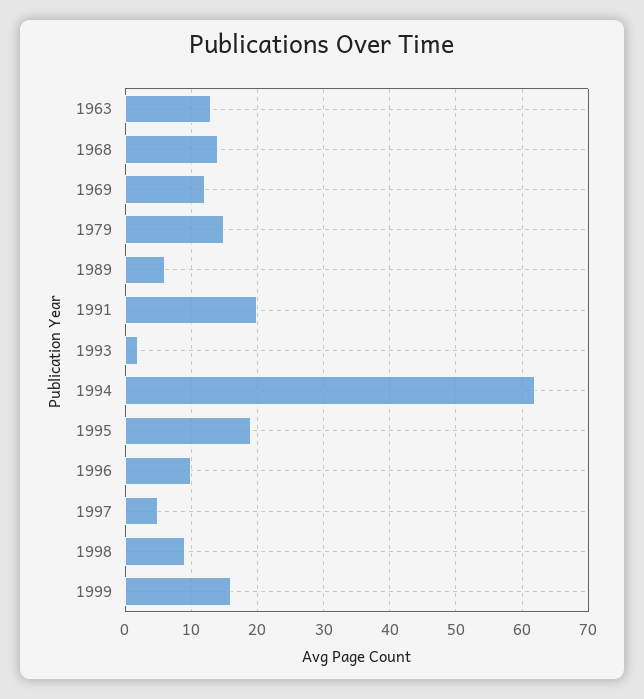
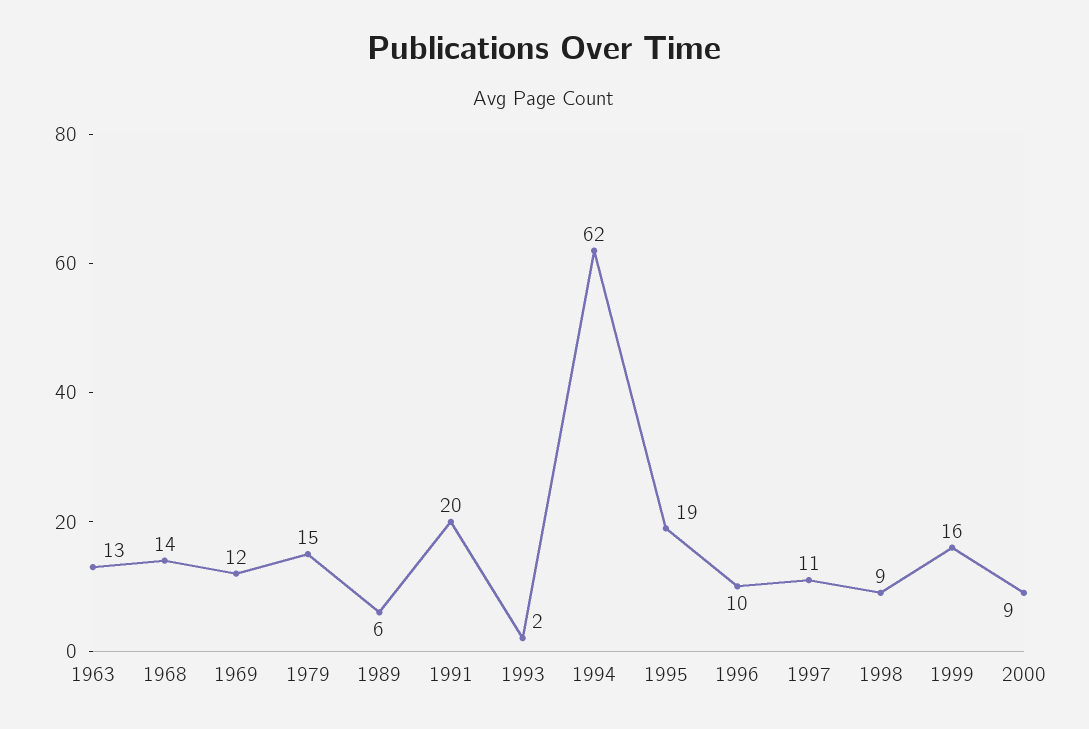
1997: 5 -> 11
2000: none -> 9

